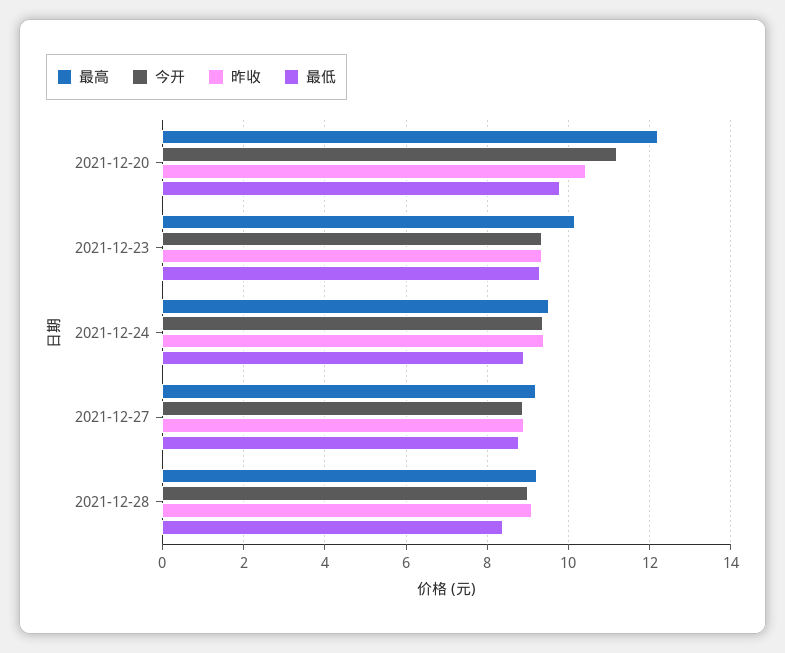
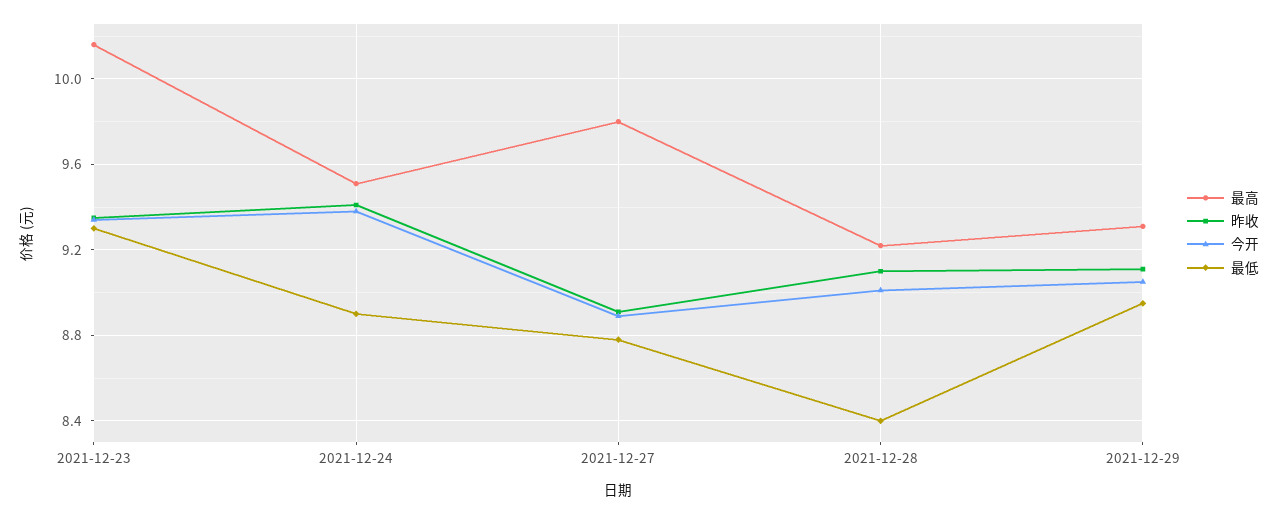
最高, 2021-12-20: 12.2 -> none
今开, 2021-12-20: 11.2 -> none
昨收, 2021-12-20: 10.4 -> none
最低, 2021-12-20: 9.8 -> none
最高, 2021-12-27: 9.2 -> 9.8
最高, 2021-12-29: none -> 9.3
昨收, 2021-12-29: none -> 9.1
今开, 2021-12-29: none -> 9.05
最低, 2021-12-29: none -> 8.95

